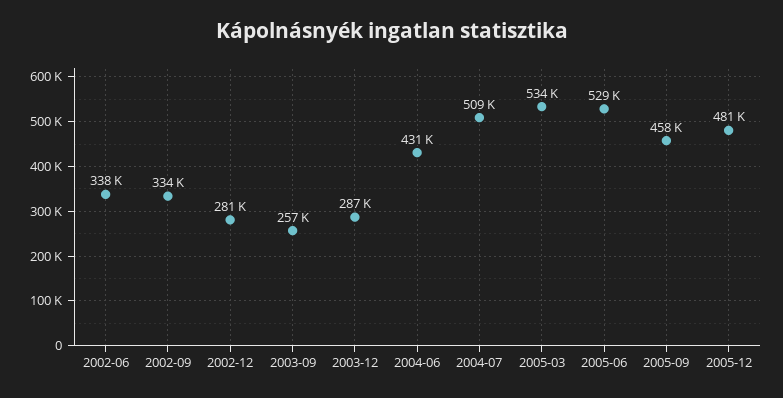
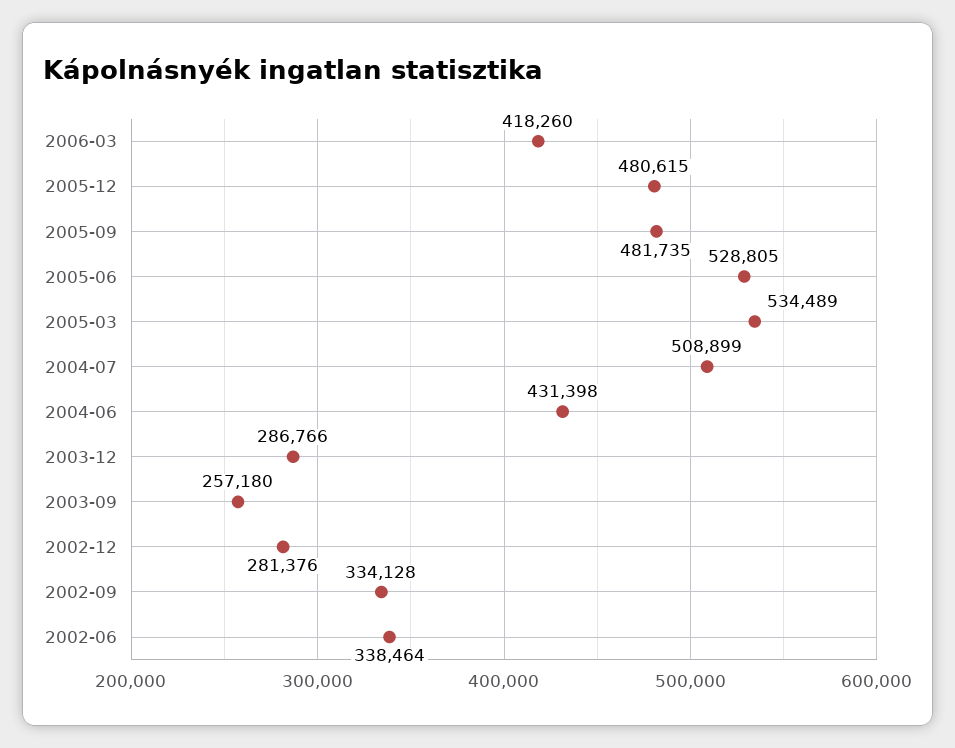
2005-09: 458000 -> 481735
2006-03: none -> 418260

